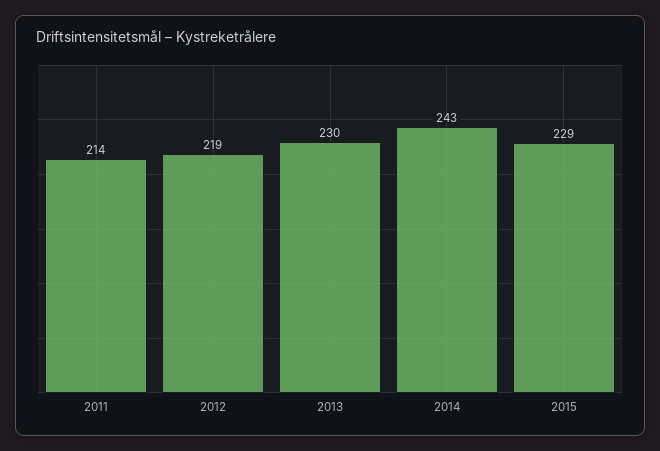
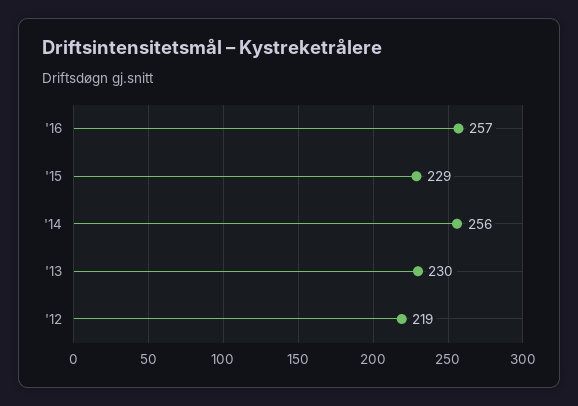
2011: 214 -> none
2014: 243 -> 256
'16: none -> 257

